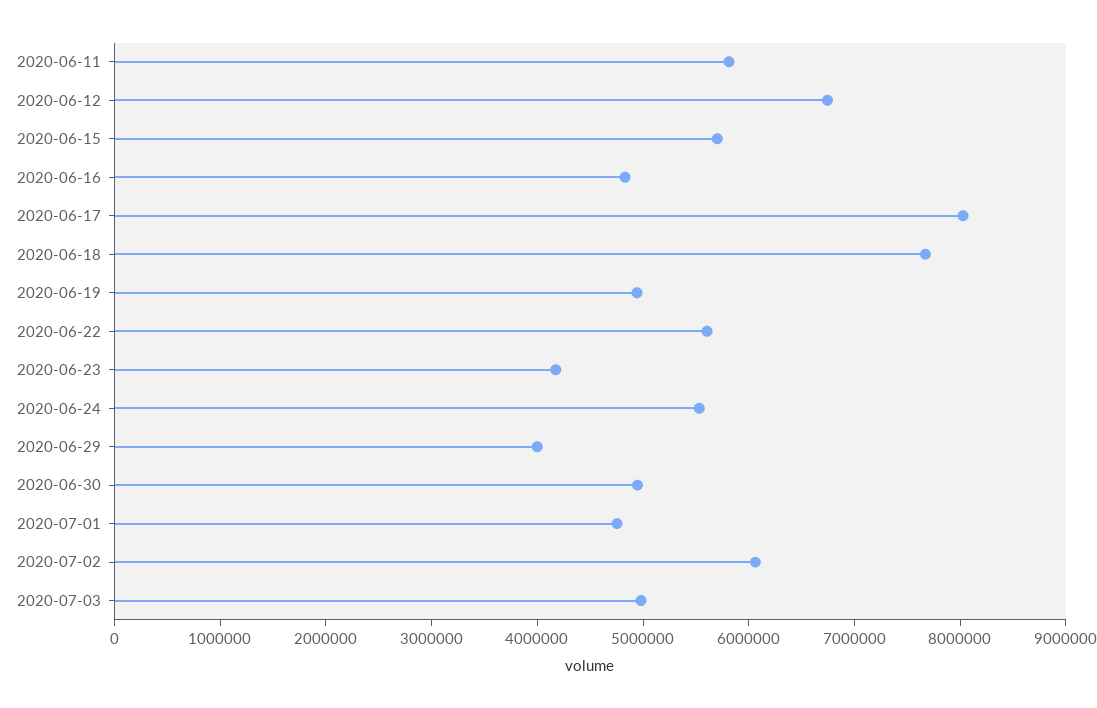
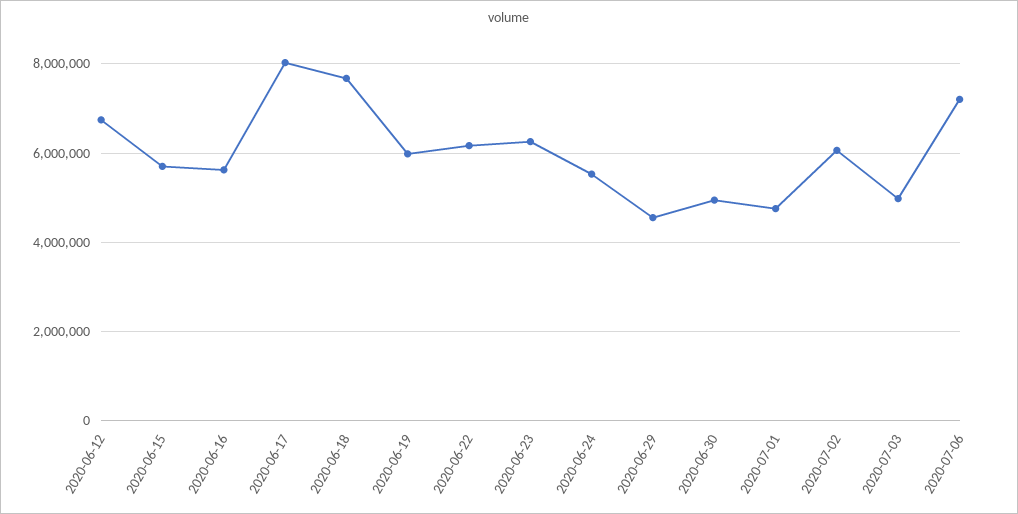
2020-06-11: 5800000 -> none
2020-06-16: 4800000 -> 5600000
2020-06-19: 5000000 -> 6000000
2020-06-22: 5600000 -> 6200000
2020-06-23: 4200000 -> 6200000
2020-06-29: 4000000 -> 4600000
2020-07-06: none -> 7200000

